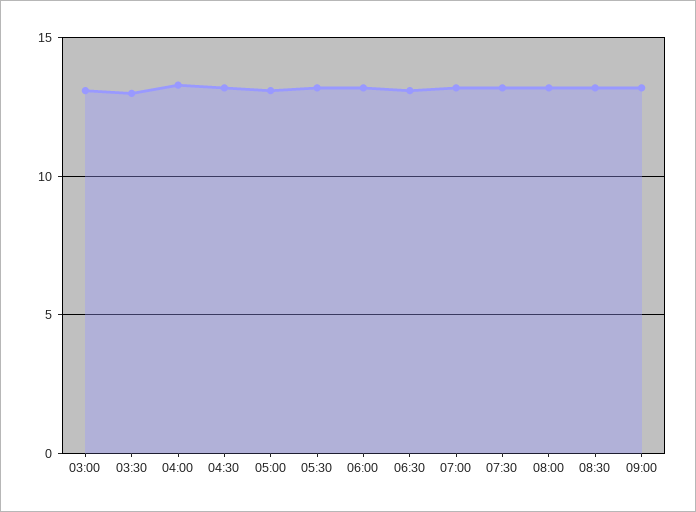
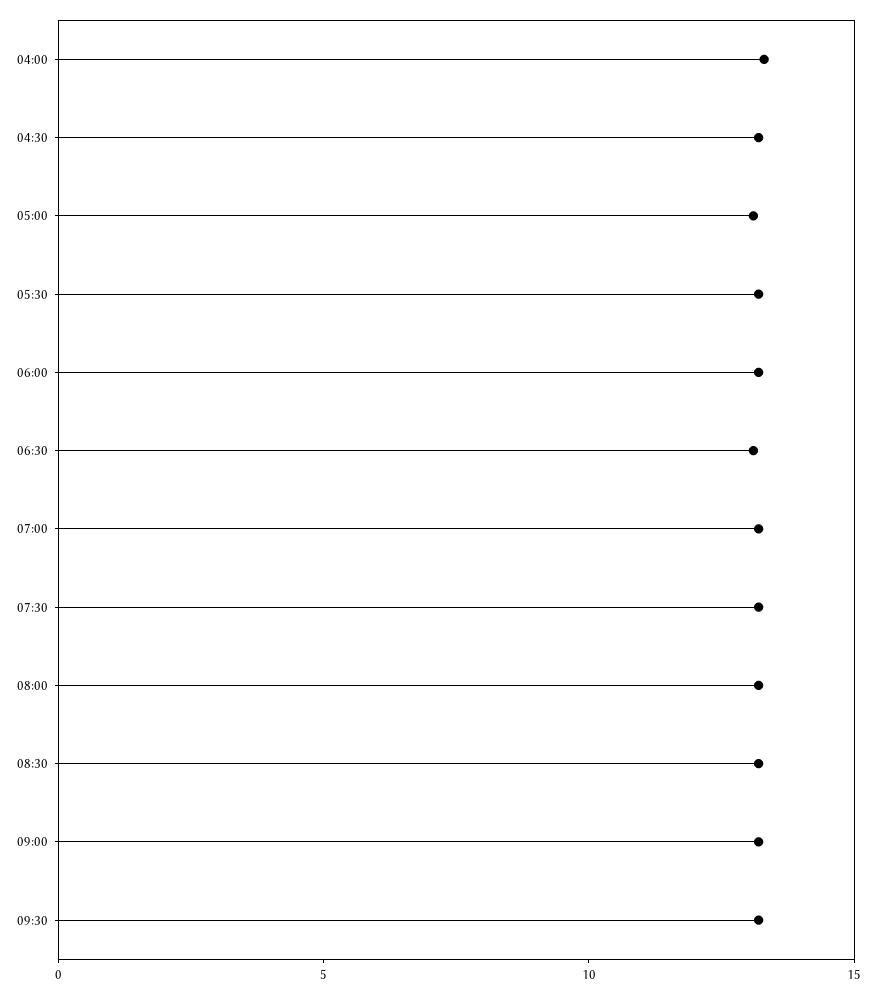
03:00: 13 -> none
03:30: 13 -> none
09:30: none -> 13

